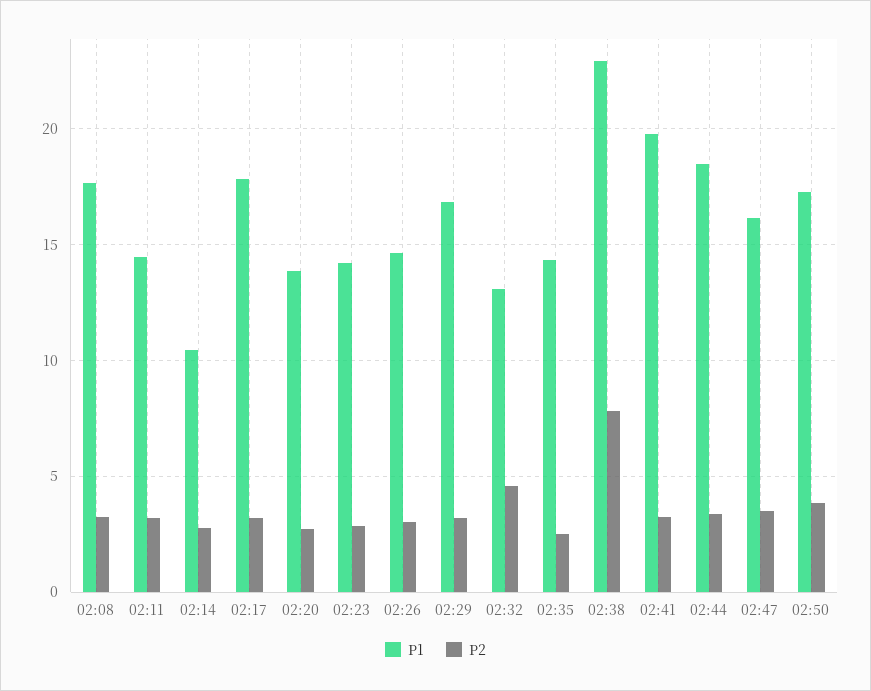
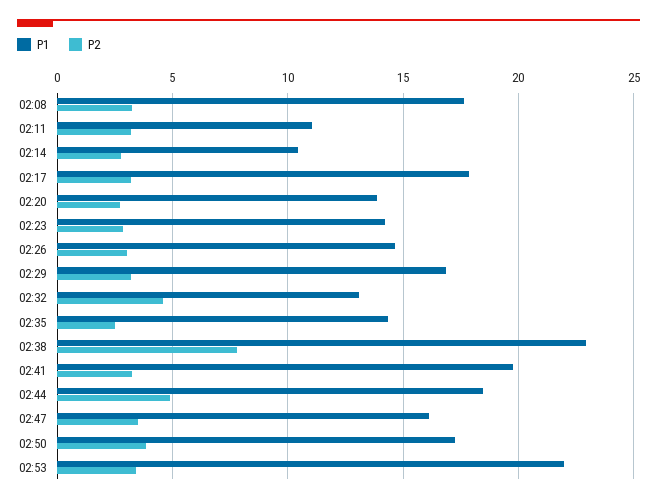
P1, 02:11: 14.5 -> 11
P2, 02:44: 3.5 -> 5
P1, 02:53: none -> 22
P2, 02:53: none -> 3.5

